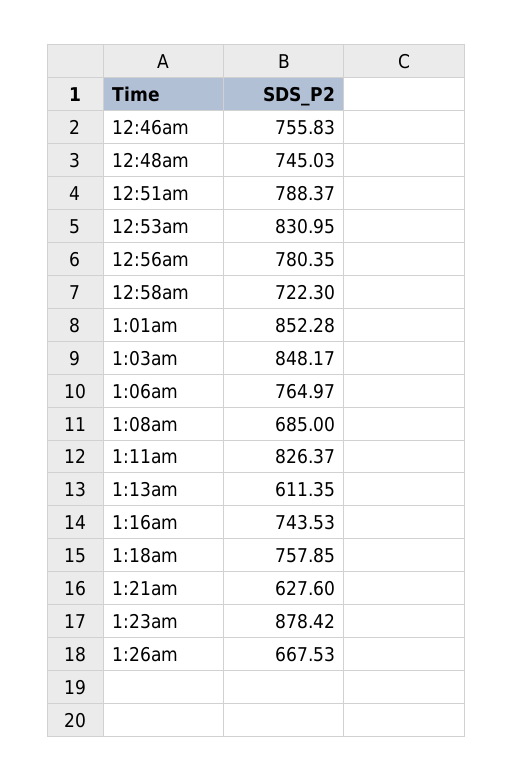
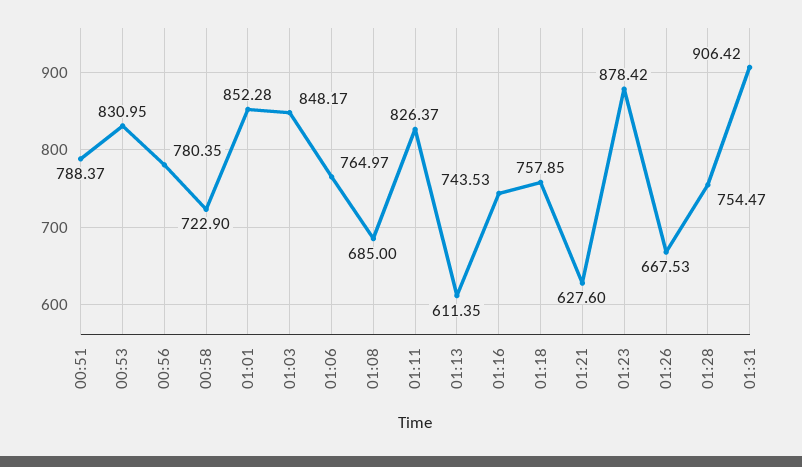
12:46am: 755.83 -> none
12:48am: 745.03 -> none
12:58am: 722.3 -> 722.9
01:28: none -> 754.47
01:31: none -> 906.42

